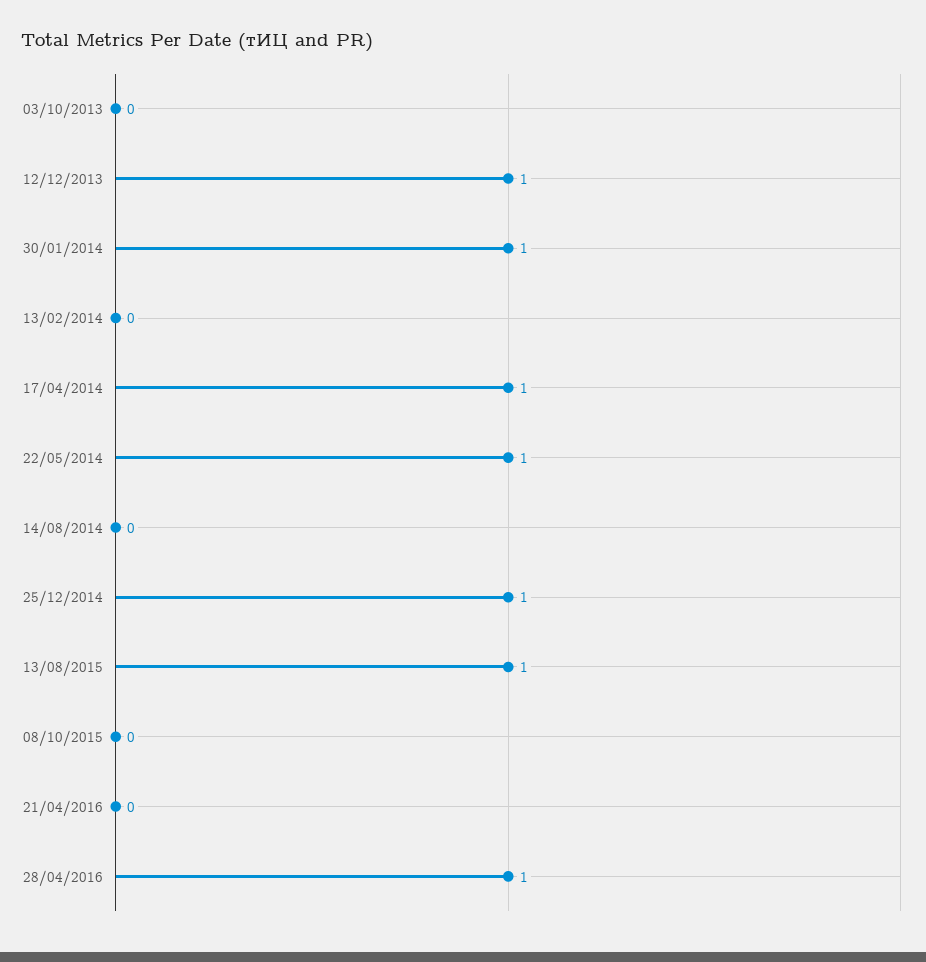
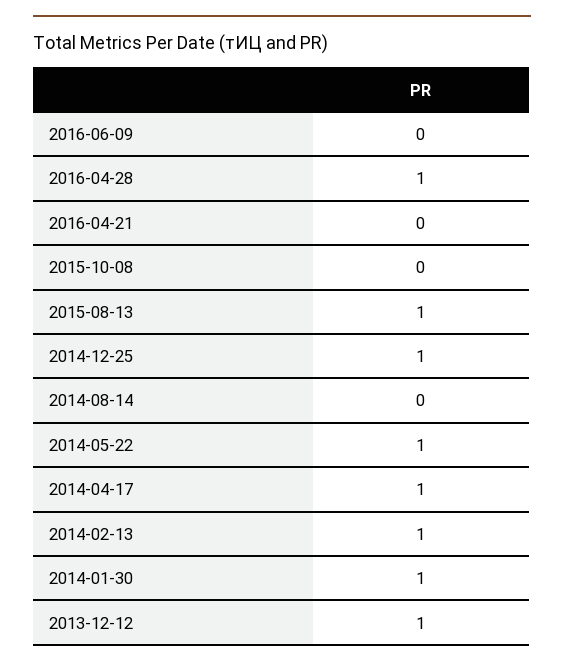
03/10/2013: 0 -> none
13/02/2014: 0 -> 1
2016-06-09: none -> 0

